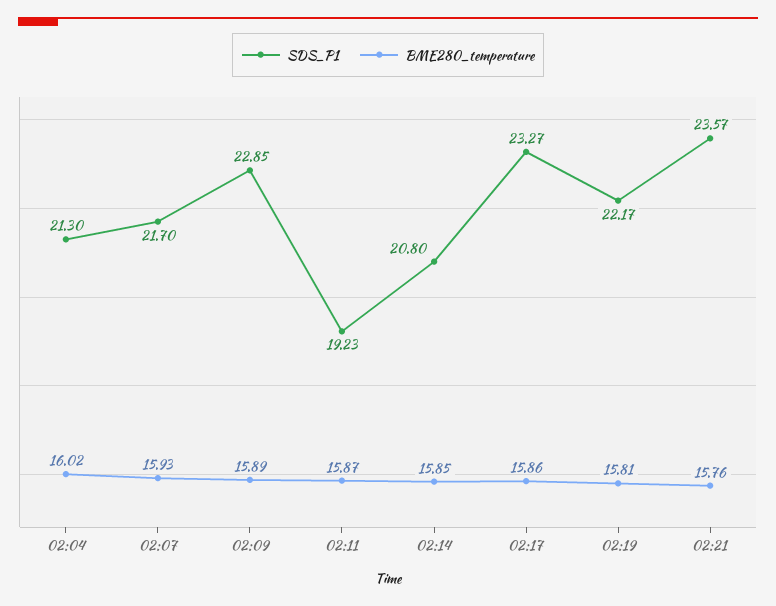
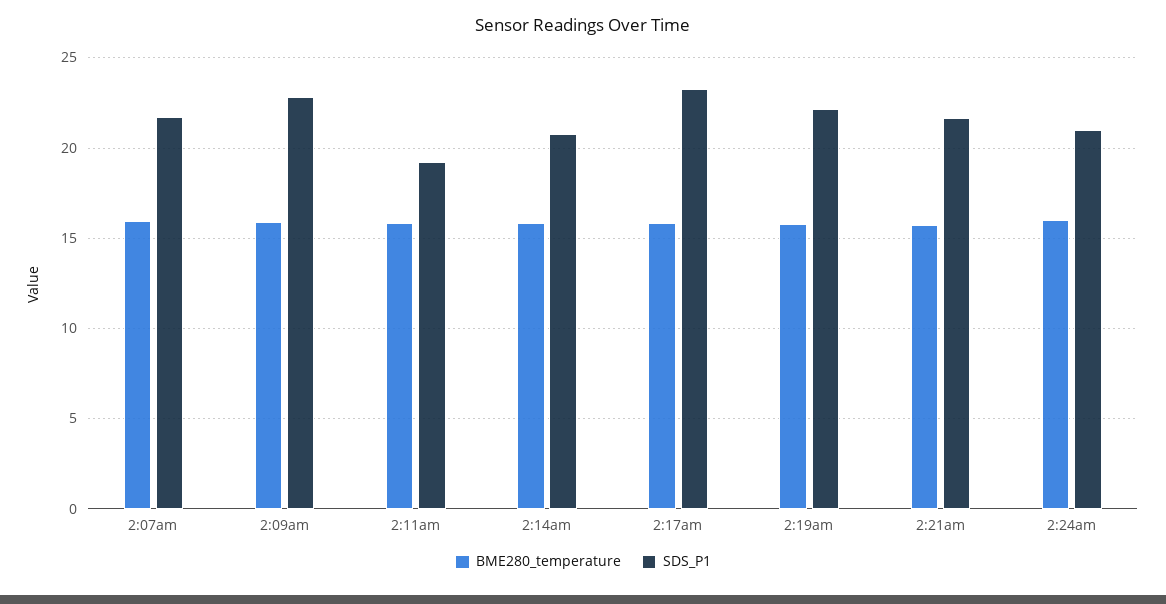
SDS_P1, 02:04: 21.3 -> none
BME280_temperature, 02:04: 16.02 -> none
SDS_P1, 02:21: 23.57 -> 21.5
BME280_temperature, 2:24am: none -> 16
SDS_P1, 2:24am: none -> 21

